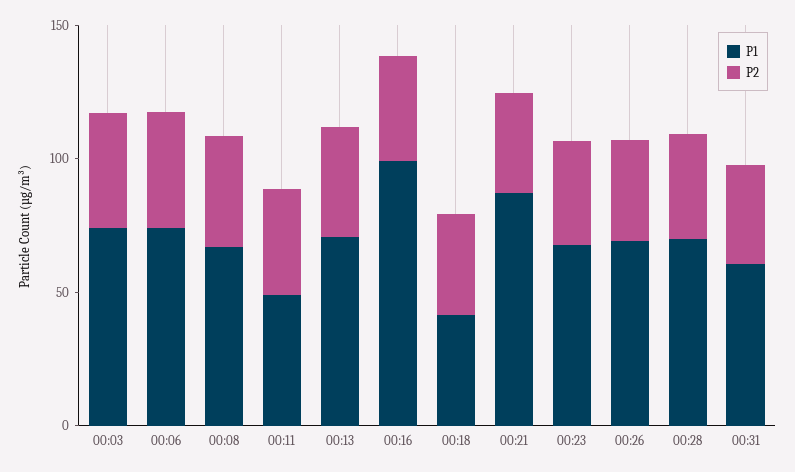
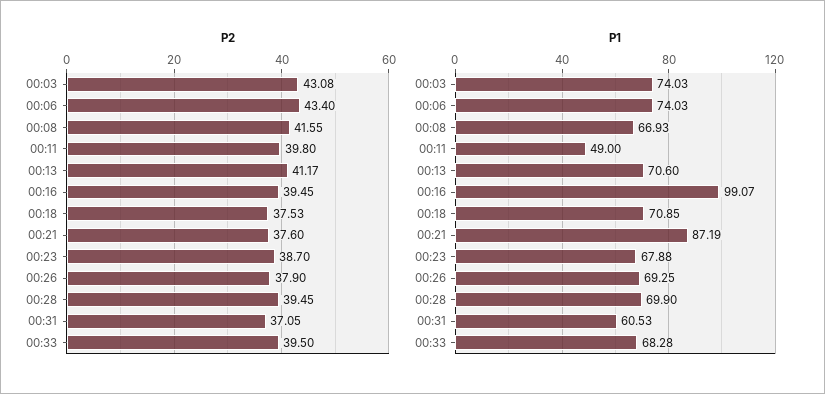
P1, 00:18: 40 -> 70.85
P2, 00:33: none -> 39.5
P1, 00:33: none -> 68.28

